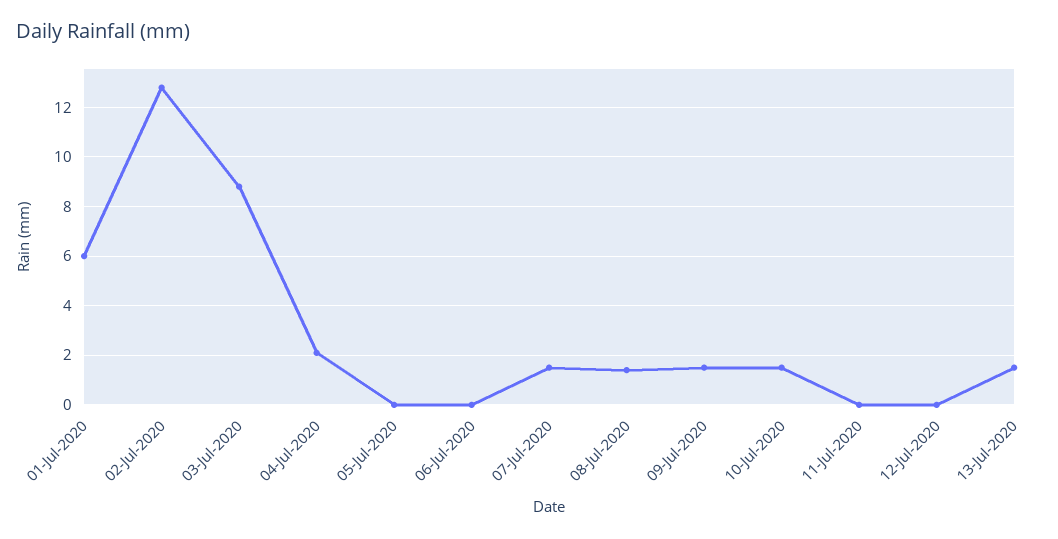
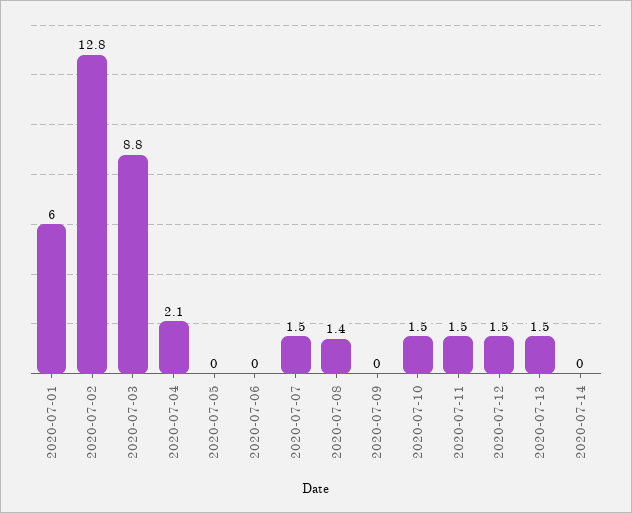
09-Jul-2020: 1.5 -> 0
11-Jul-2020: 0 -> 1.5
12-Jul-2020: 0 -> 1.5
2020-07-14: none -> 0

